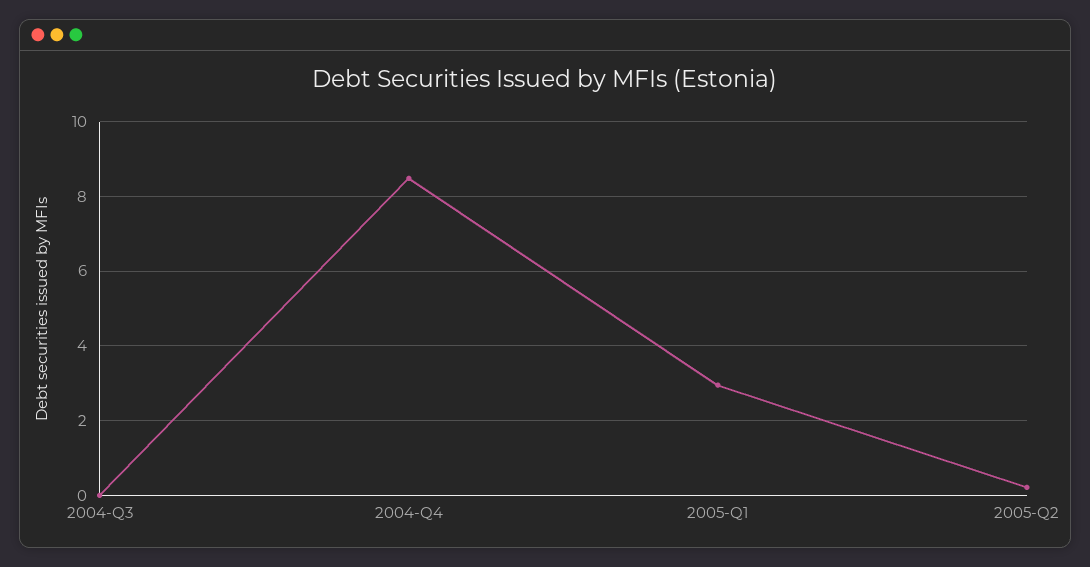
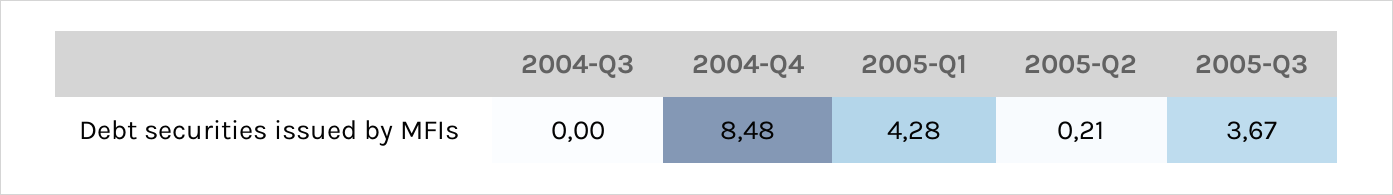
2005-Q1: 3 -> 4.28
2005-Q3: none -> 3.67

